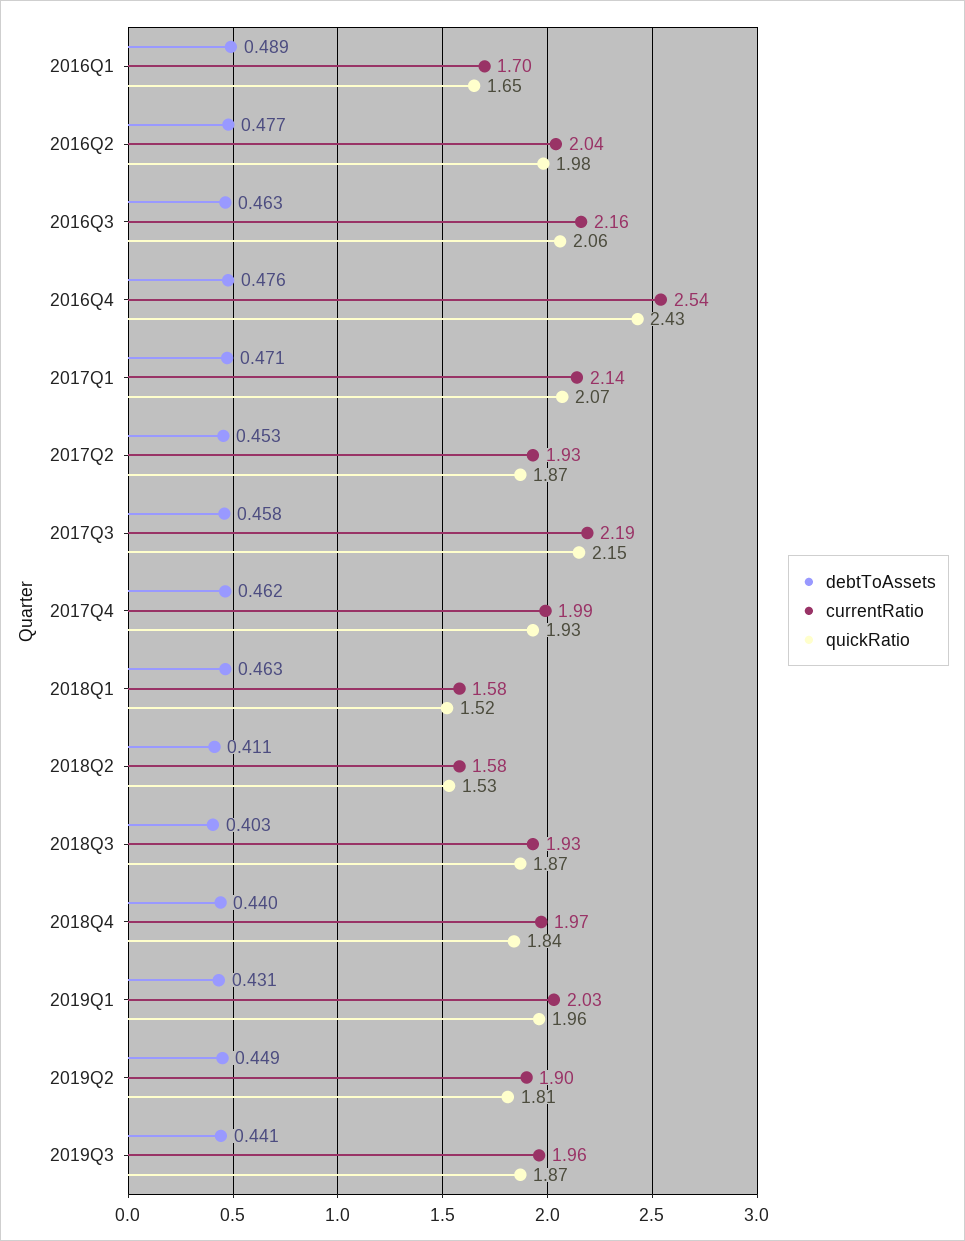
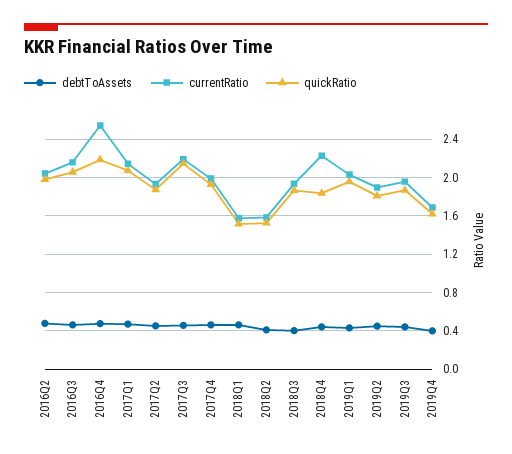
debtToAssets, 2016Q1: 0.489 -> none
currentRatio, 2016Q1: 1.7 -> none
quickRatio, 2016Q1: 1.65 -> none
quickRatio, 2016Q4: 2.43 -> 2.2
currentRatio, 2018Q4: 1.97 -> 2.2
debtToAssets, 2019Q4: none -> 0.4
currentRatio, 2019Q4: none -> 1.7
quickRatio, 2019Q4: none -> 1.6

